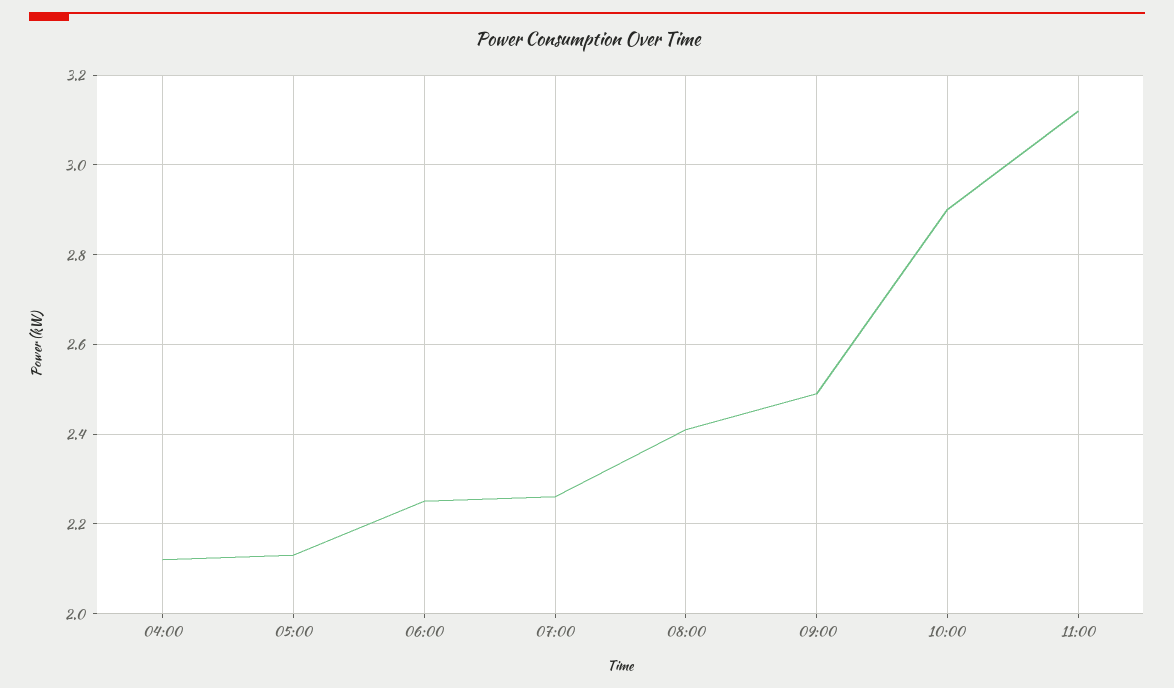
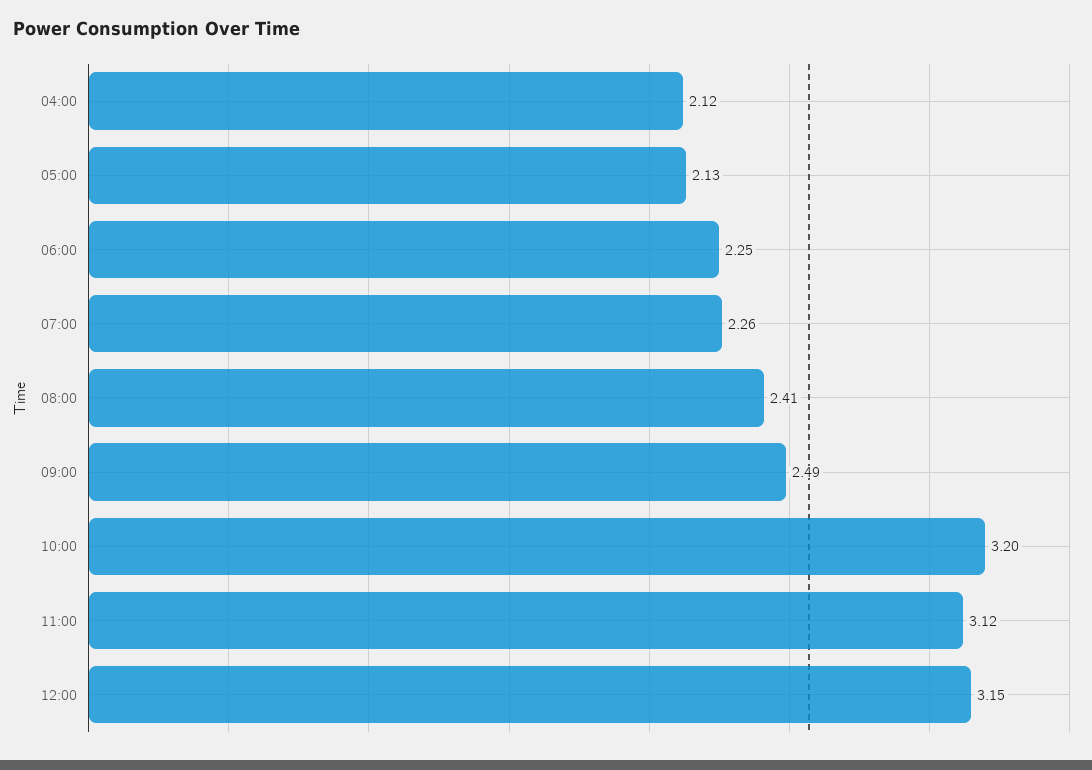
10:00: 2.9 -> 3.2
12:00: none -> 3.15

